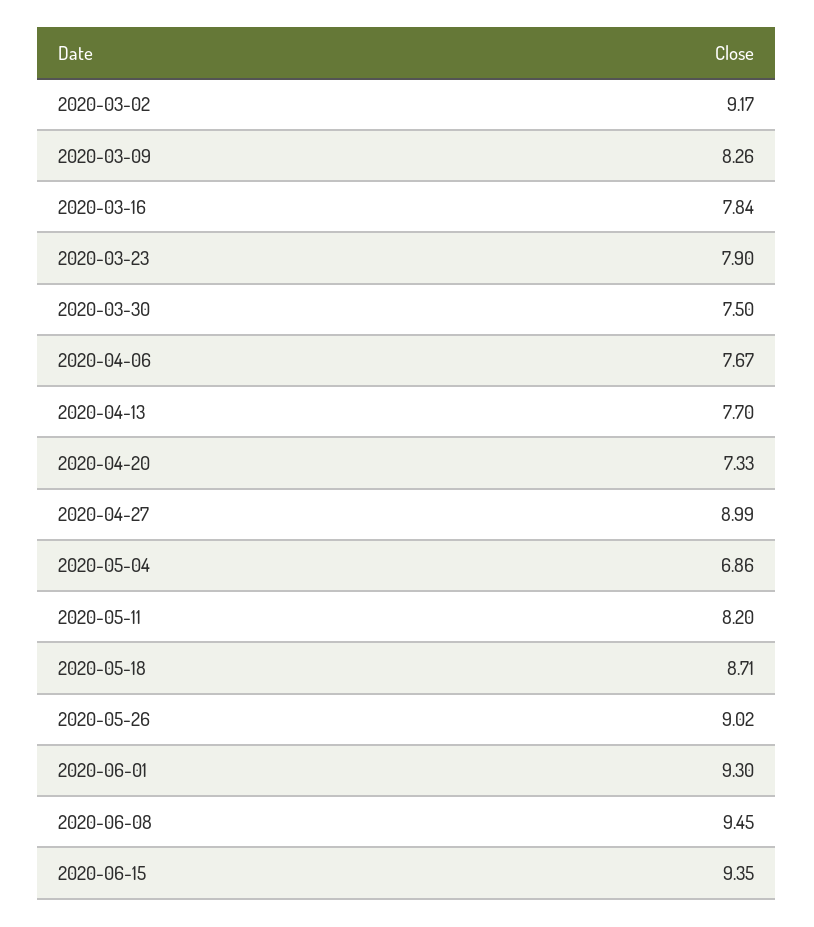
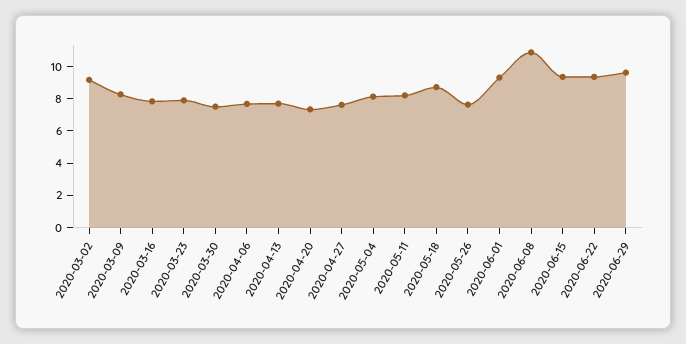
2020-04-27: 8.99 -> 7.5
2020-05-04: 6.86 -> 8
2020-05-26: 9.02 -> 7.5
2020-06-08: 9.45 -> 11
2020-06-22: none -> 9.5
2020-06-29: none -> 9.5

